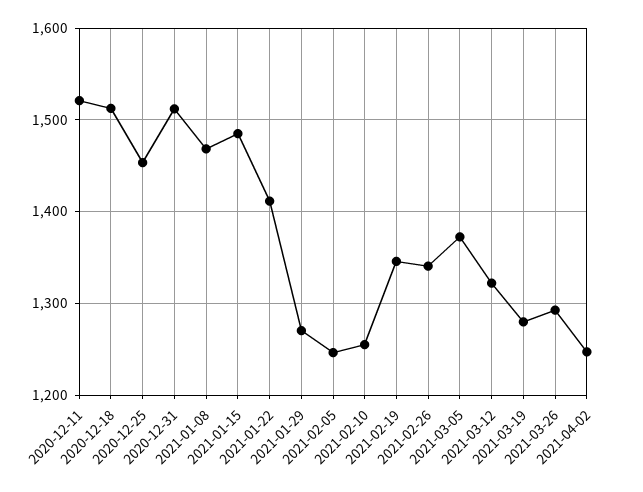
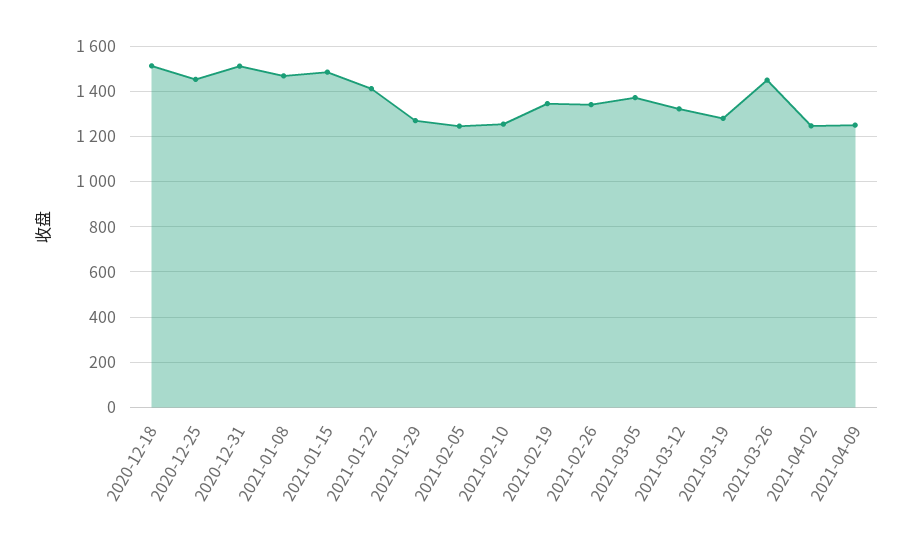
2020-12-11: 1520 -> none
2021-03-26: 1290 -> 1450
2021-04-09: none -> 1250

